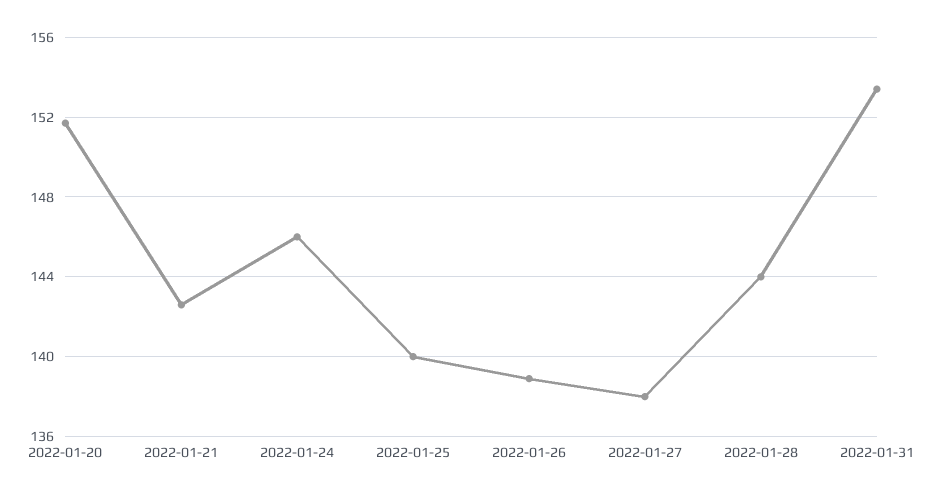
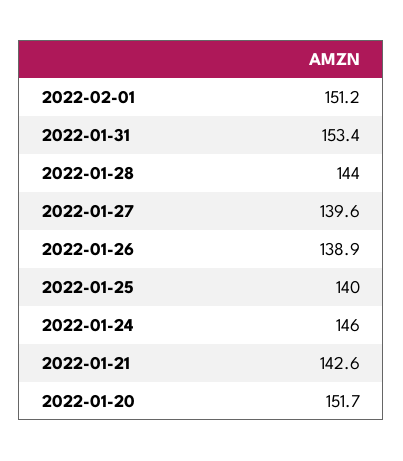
2022-01-27: 138 -> 139.6
2022-02-01: none -> 151.2

